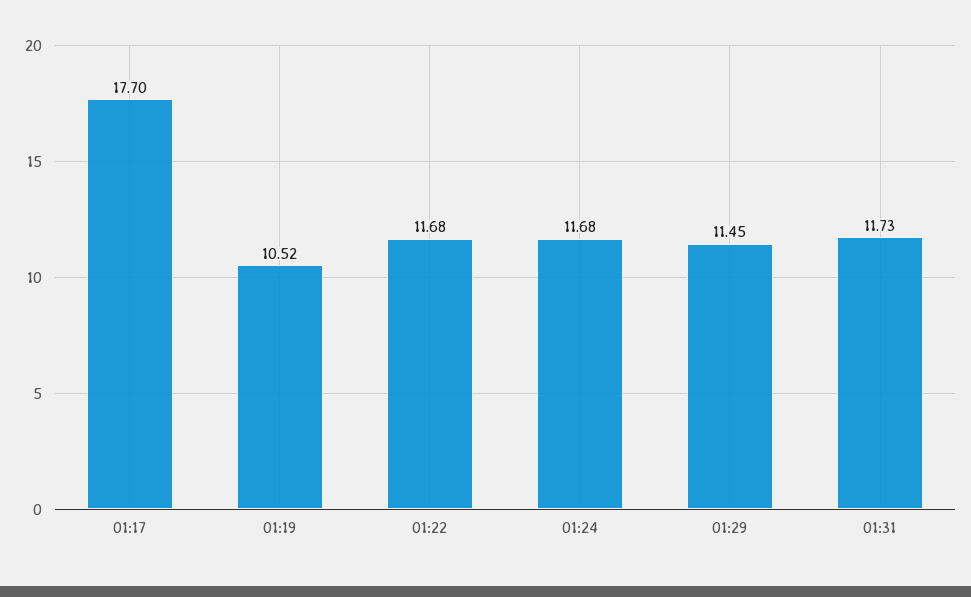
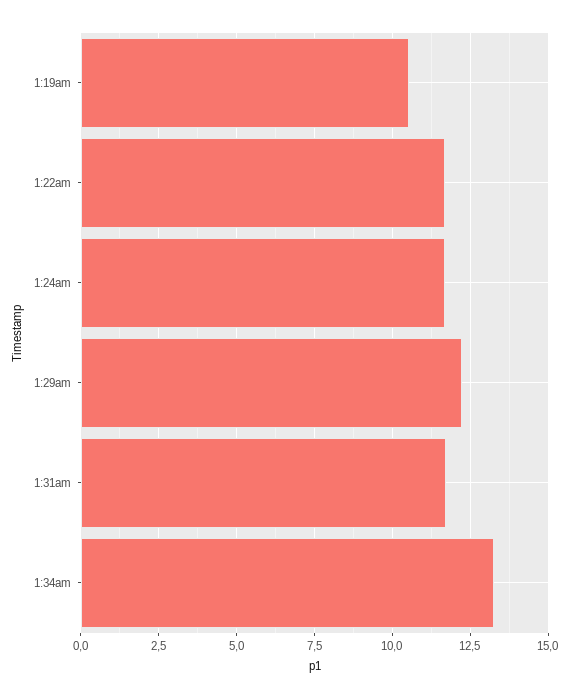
01:17: 17.7 -> none
01:29: 11.45 -> 12.25
1:34am: none -> 13.25

